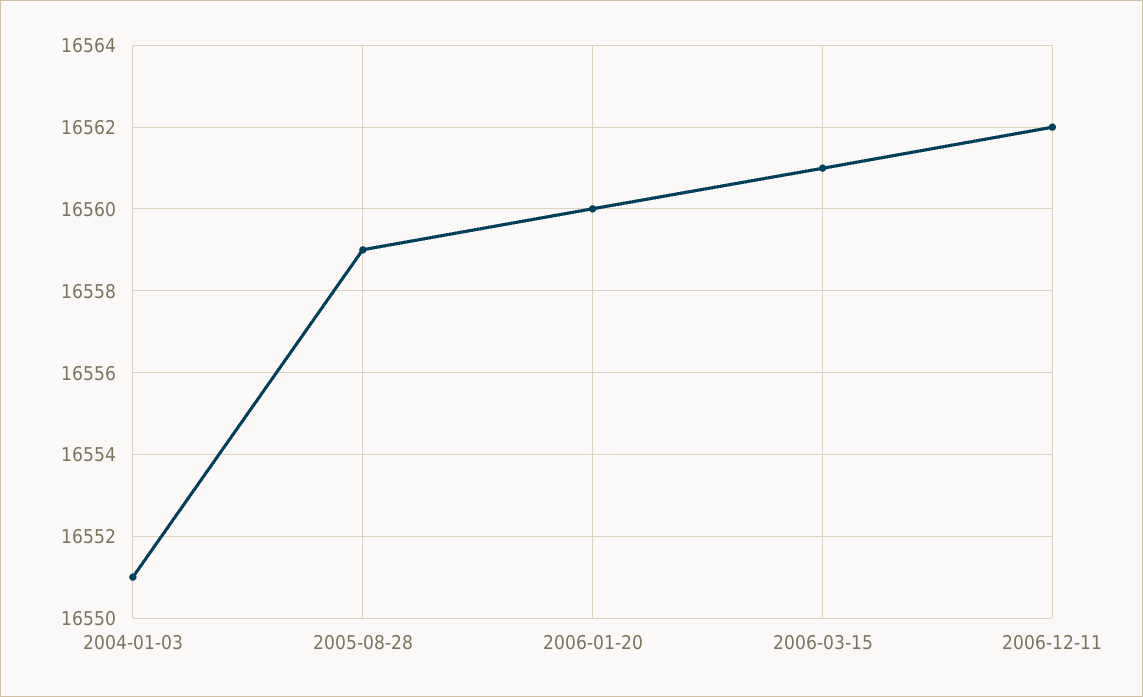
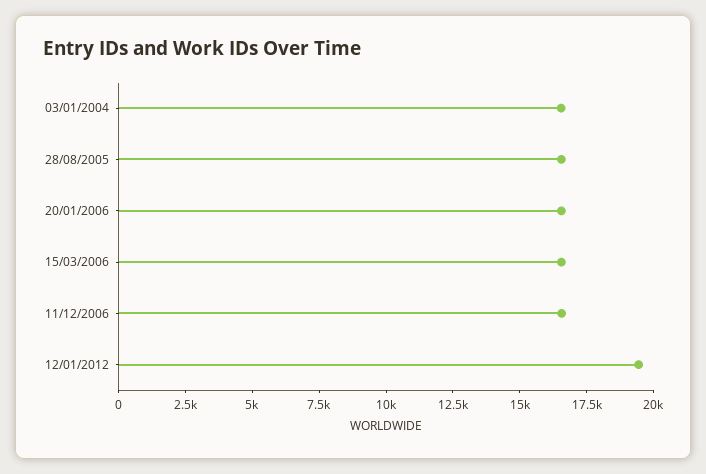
12/01/2012: none -> 19500

